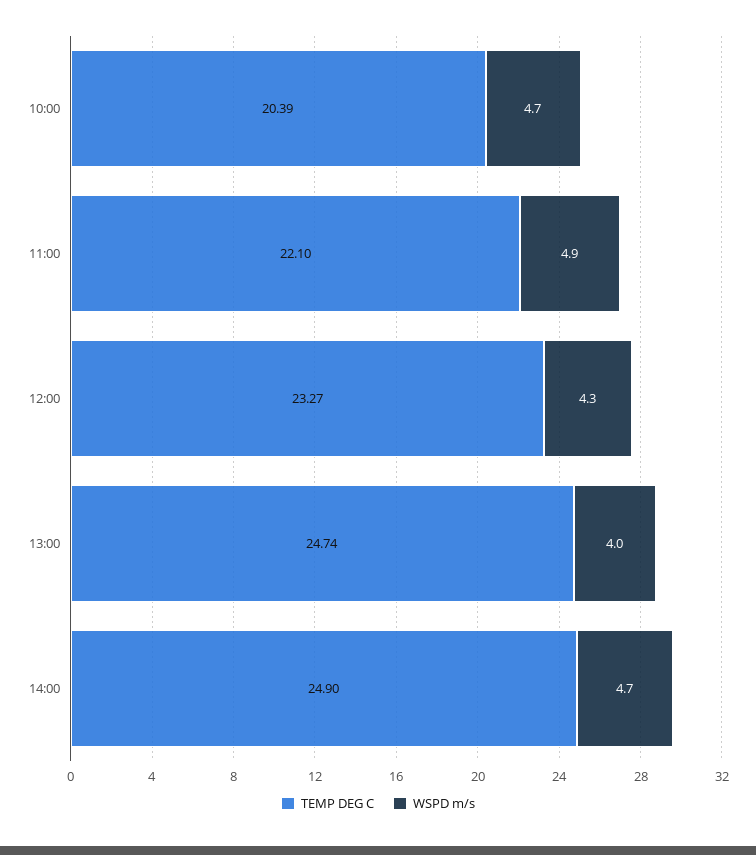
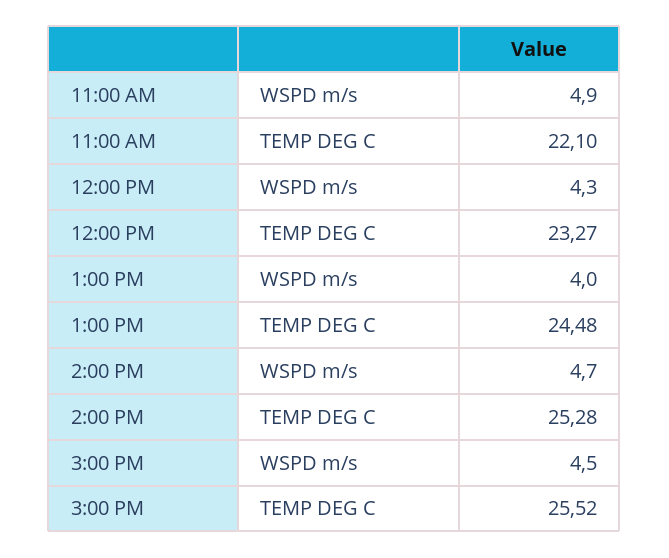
TEMP DEG C, 10:00: 20.39 -> none
WSPD m/s, 10:00: 4.7 -> none
TEMP DEG C, 13:00: 24.74 -> 24.48
TEMP DEG C, 14:00: 24.9 -> 25.28
WSPD m/s, 3:00 PM: none -> 4.5
TEMP DEG C, 3:00 PM: none -> 25.52

